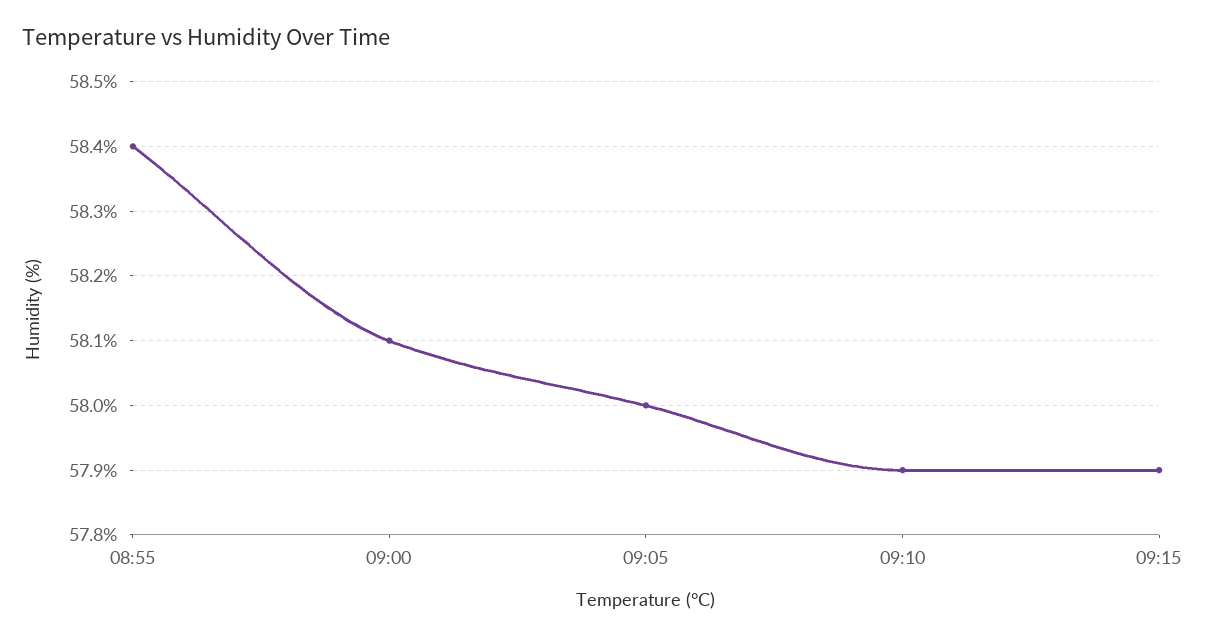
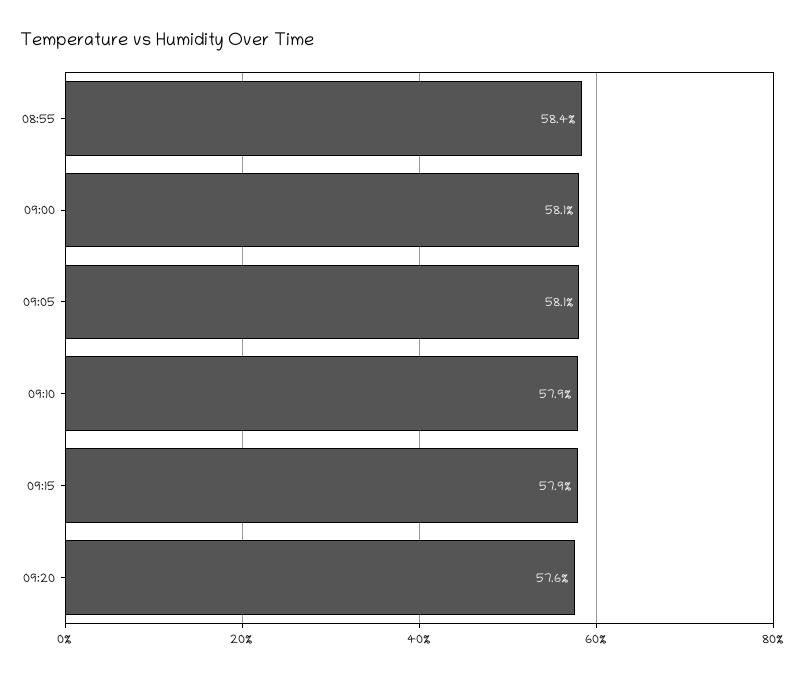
09:05: 58 -> 58.1
09:20: none -> 57.6

